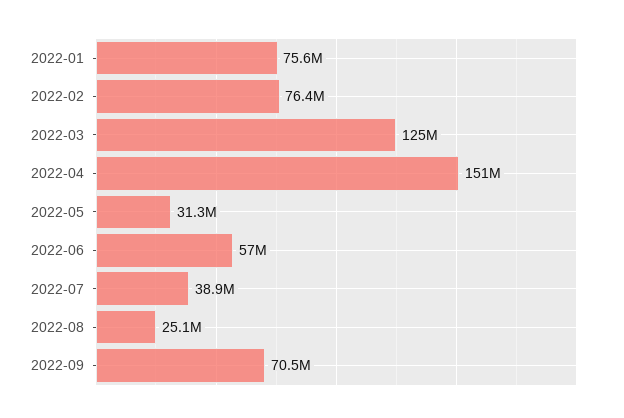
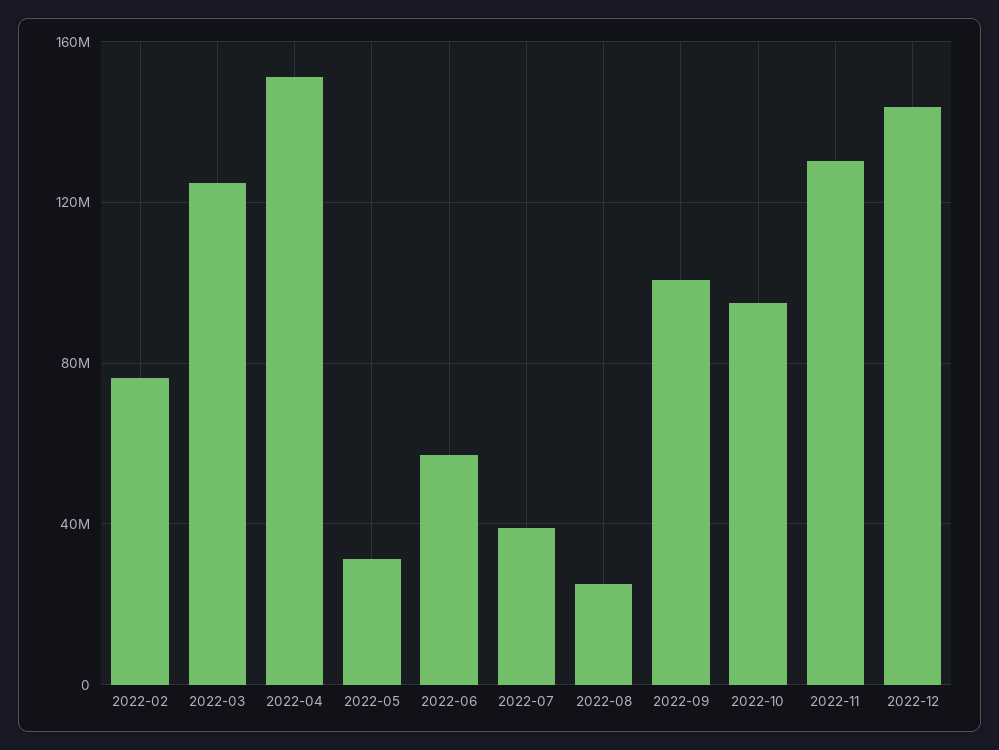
2022-01: 75600000 -> none
2022-09: 70500000 -> 100000000
2022-10: none -> 95000000
2022-11: none -> 130000000
2022-12: none -> 145000000

